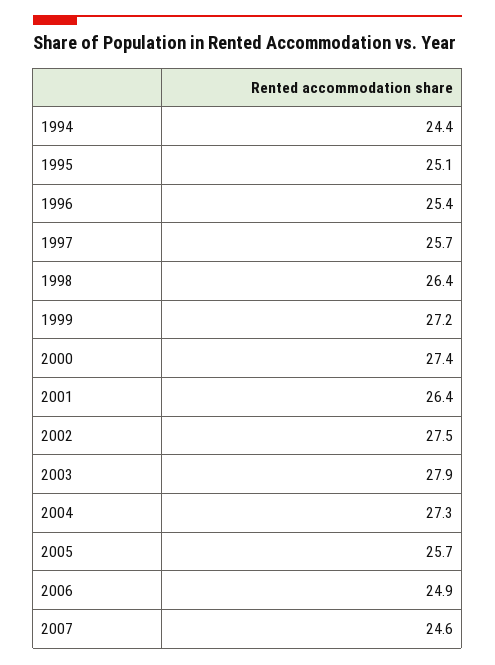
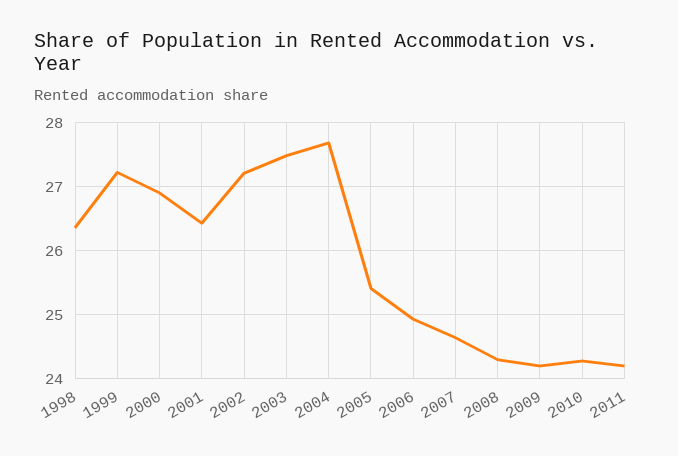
1994: 24.4 -> none
1995: 25.1 -> none
1996: 25.4 -> none
1997: 25.7 -> none
2000: 27.4 -> 26.9
2002: 27.5 -> 27.2
2003: 27.9 -> 27.5
2004: 27.3 -> 27.7
2005: 25.7 -> 25.4
2008: none -> 24.3
2009: none -> 24.2
2010: none -> 24.3
2011: none -> 24.2

